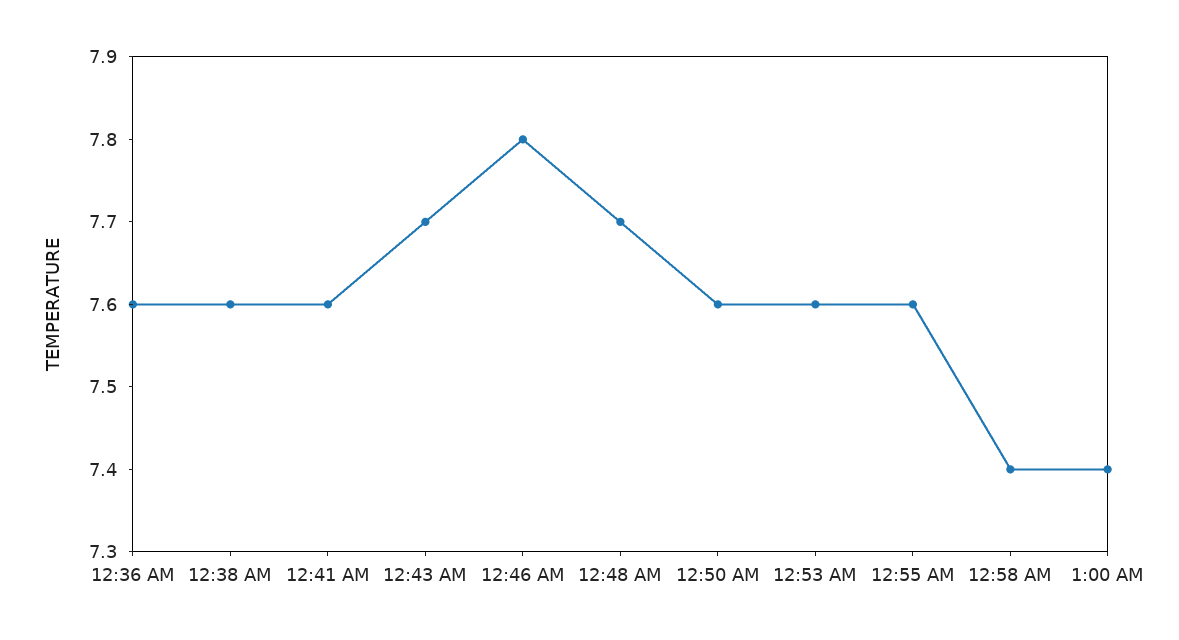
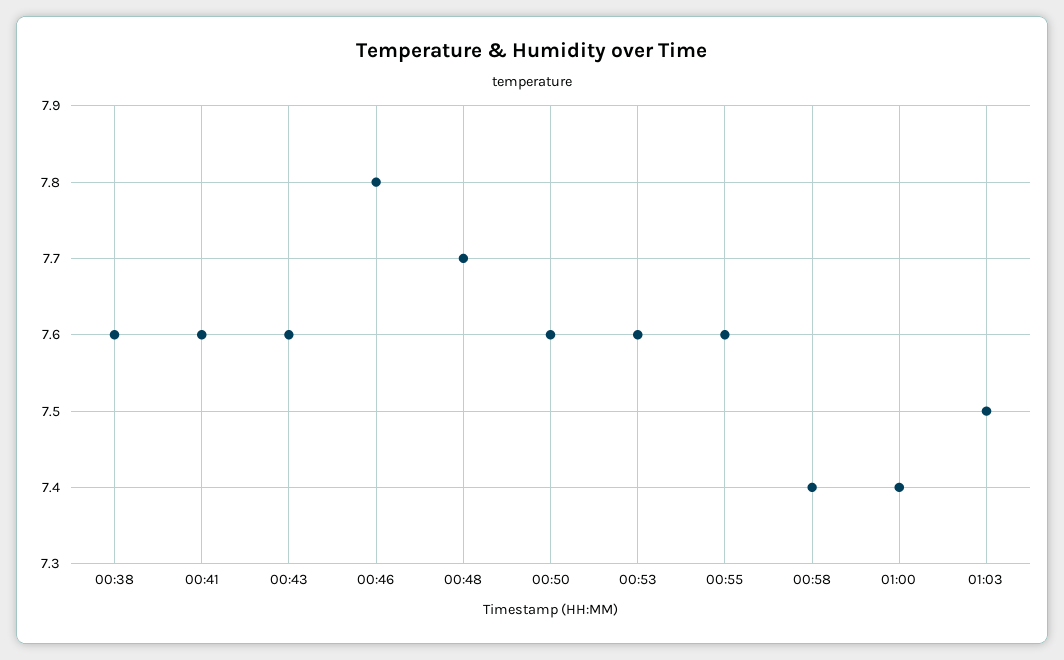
12:36 AM: 7.6 -> none
12:43 AM: 7.7 -> 7.6
01:03: none -> 7.5

